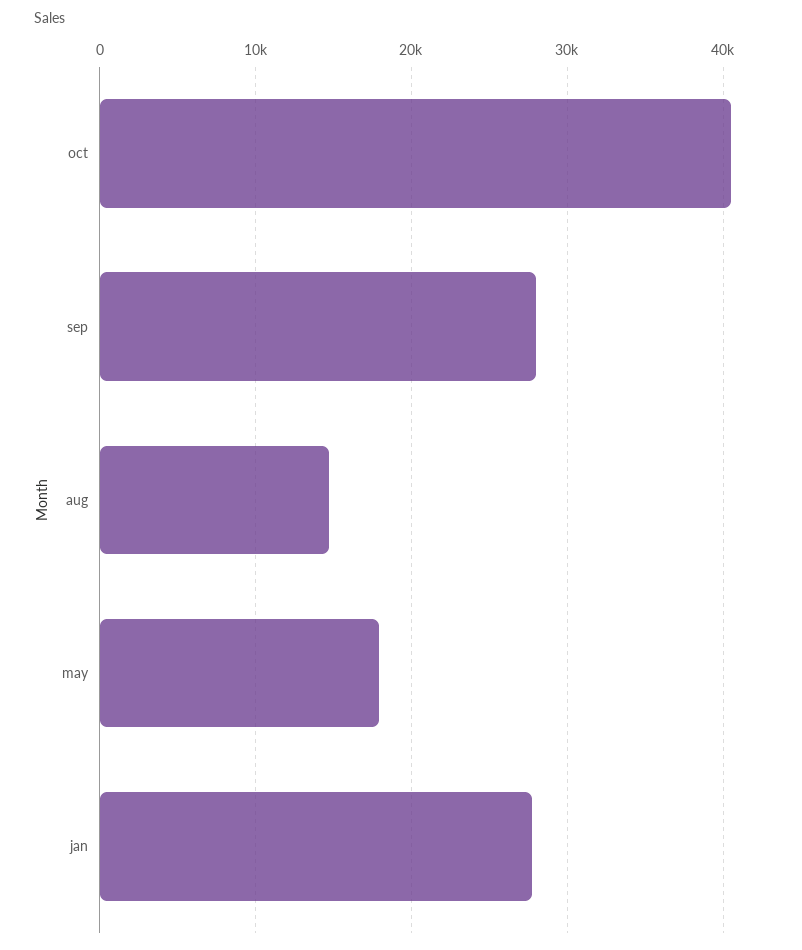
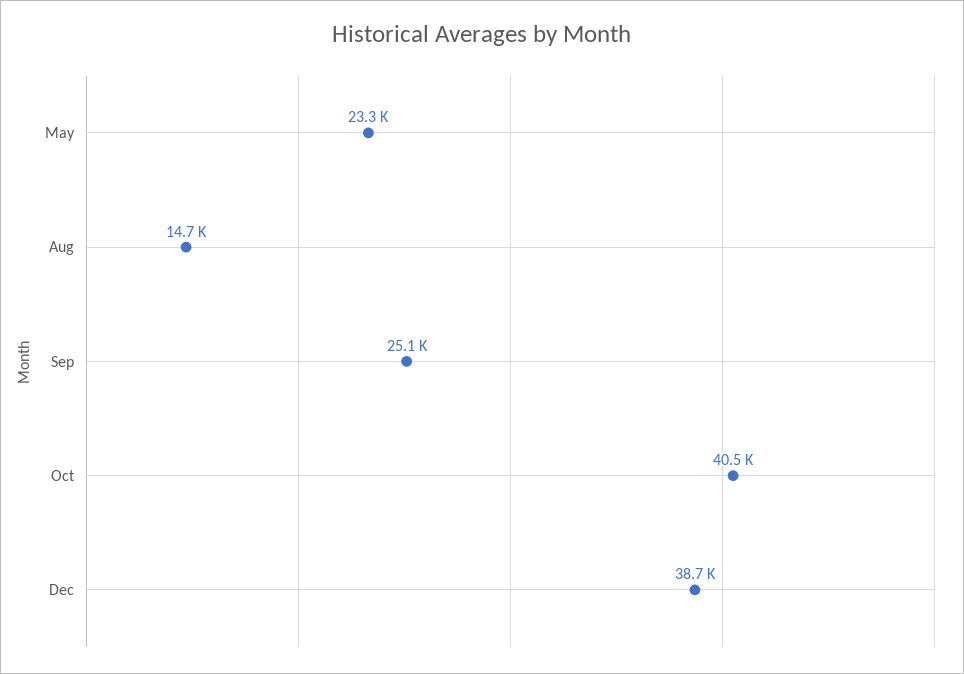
sep: 28000 -> 25100
may: 18000 -> 23300
jan: 28000 -> none
Dec: none -> 38700

